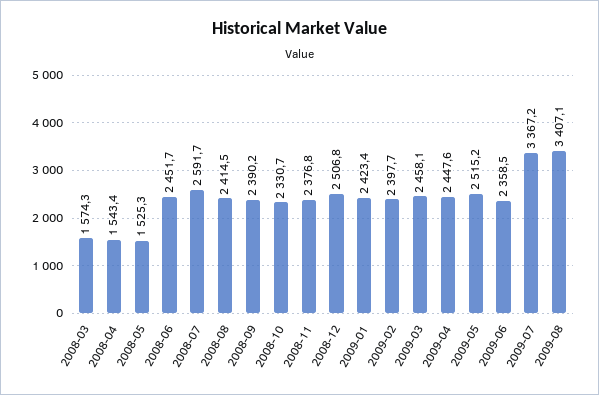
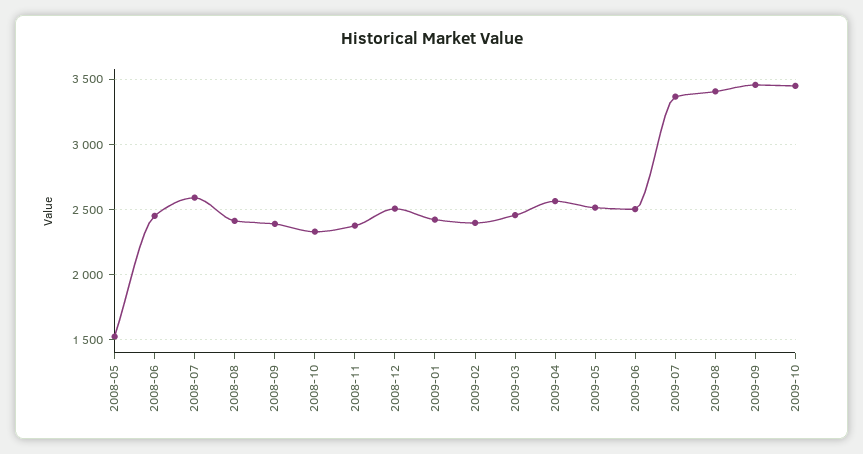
2008-03: 1574.3 -> none
2008-04: 1543.4 -> none
2009-04: 2447.6 -> 2550
2009-06: 2358.5 -> 2500
2009-09: none -> 3450
2009-10: none -> 3450

